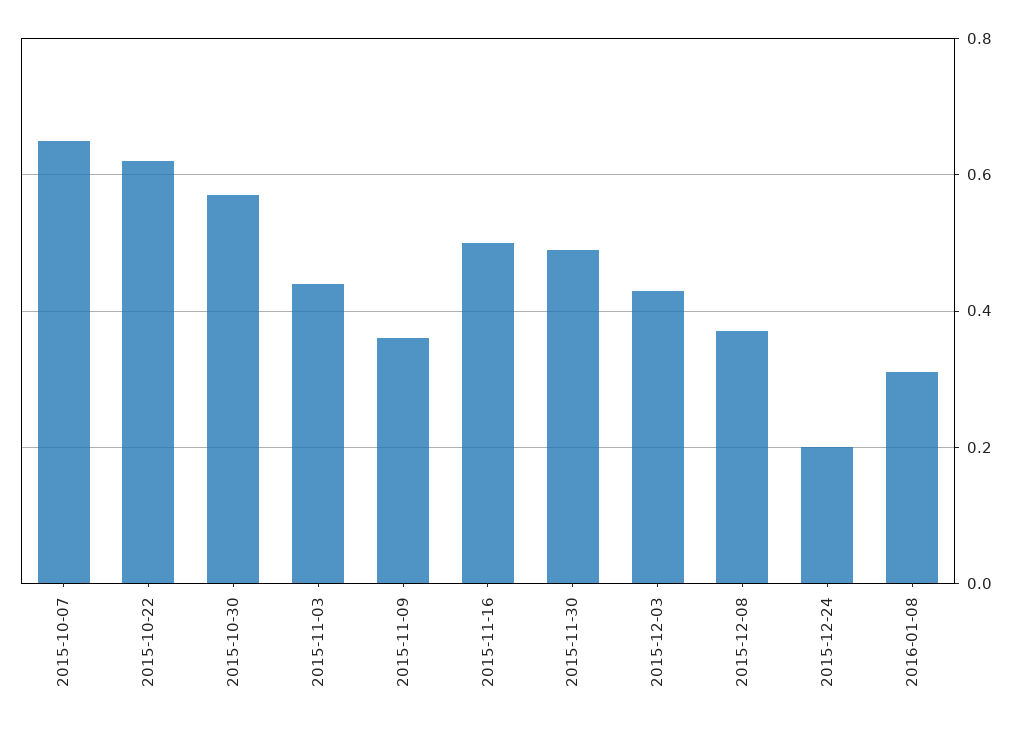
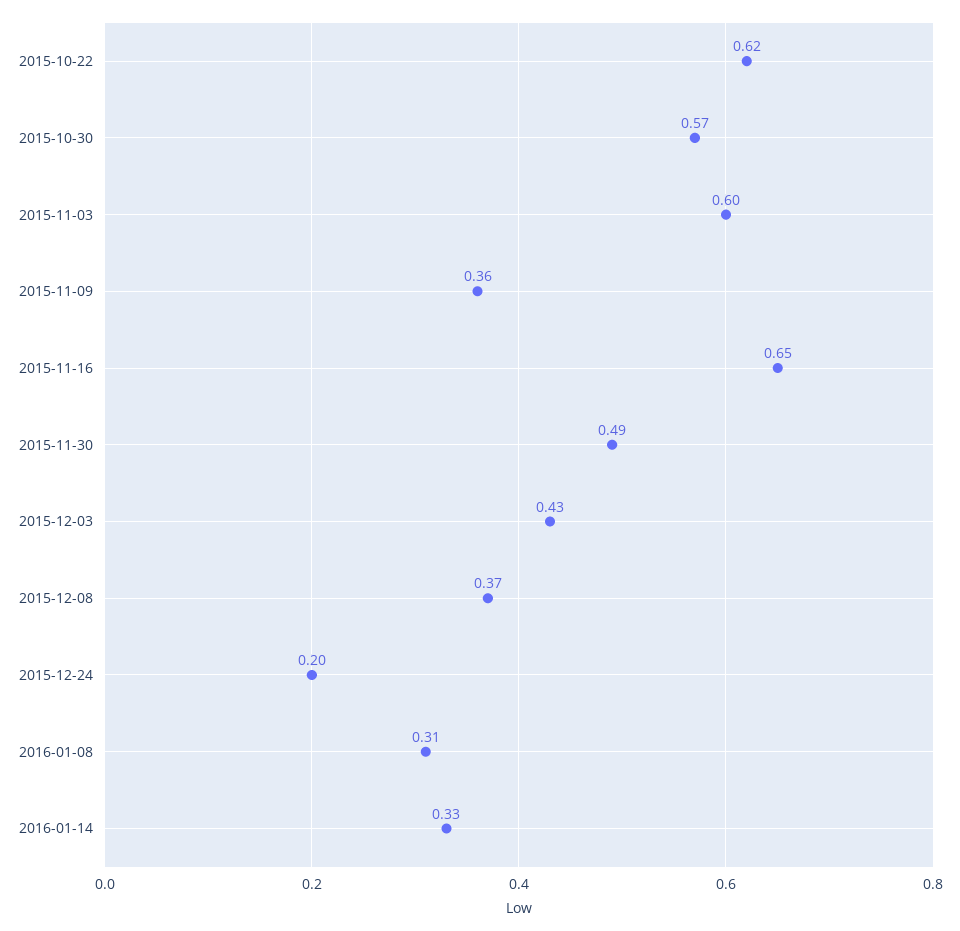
2015-10-07: 0.65 -> none
2015-11-03: 0.45 -> 0.6
2015-11-16: 0.5 -> 0.65
2016-01-14: none -> 0.33

